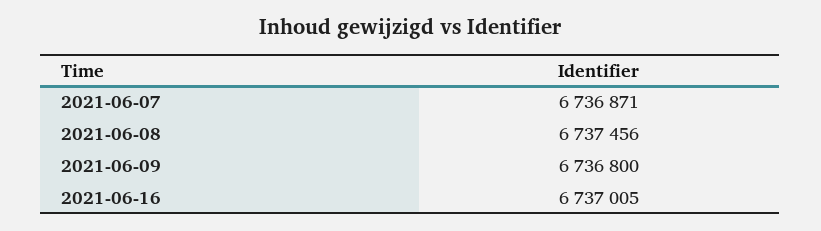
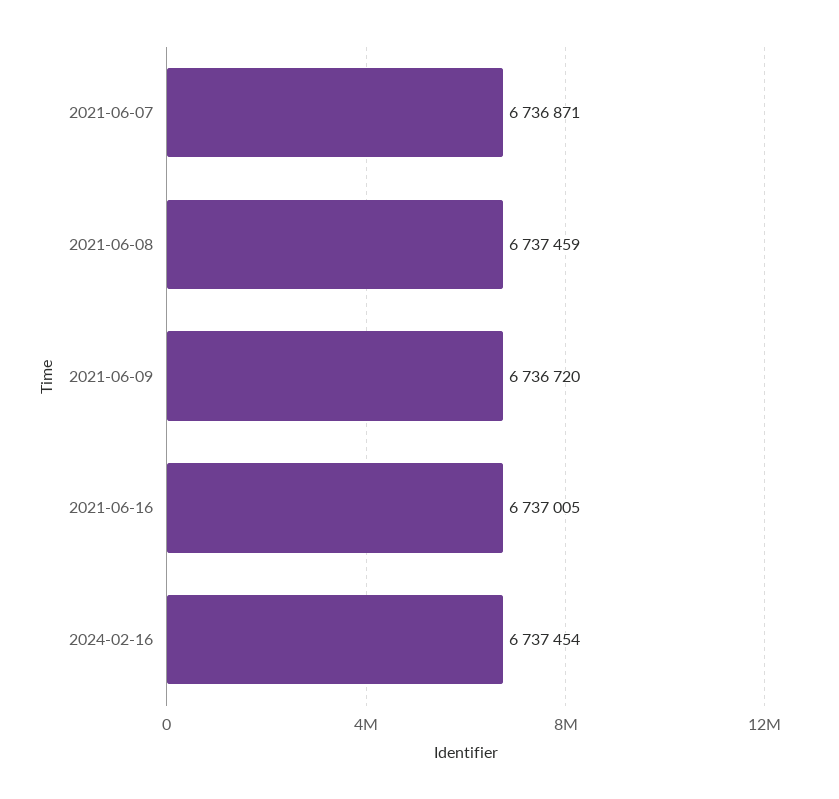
2021-06-08: 6737456 -> 6737459
2021-06-09: 6736800 -> 6736720
2024-02-16: none -> 6737454

